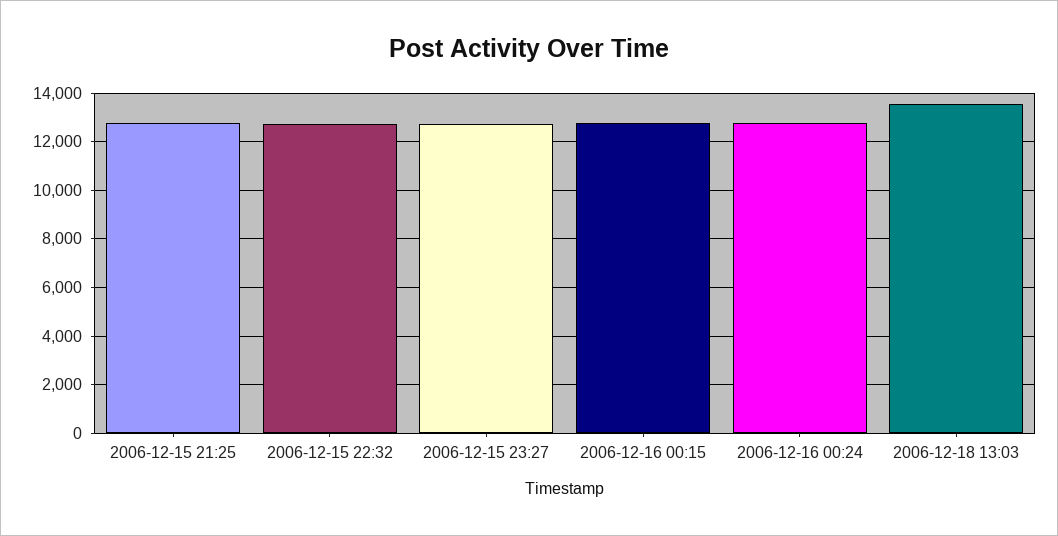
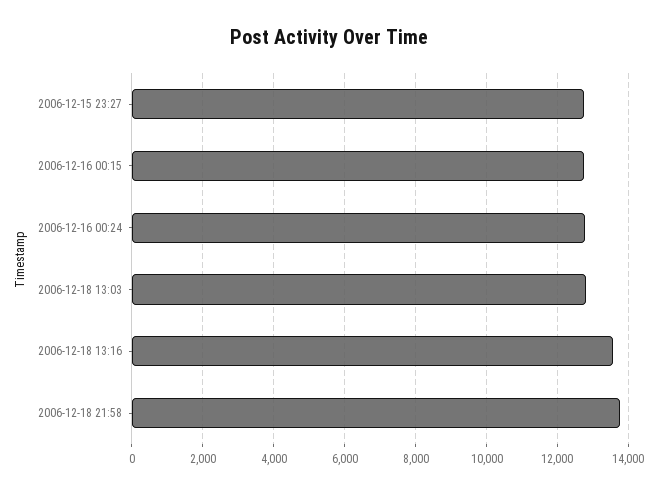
2006-12-15 21:25: 12750 -> none
2006-12-15 22:32: 12750 -> none
2006-12-18 13:03: 13500 -> 12800
2006-12-18 13:16: none -> 13600
2006-12-18 21:58: none -> 13800

